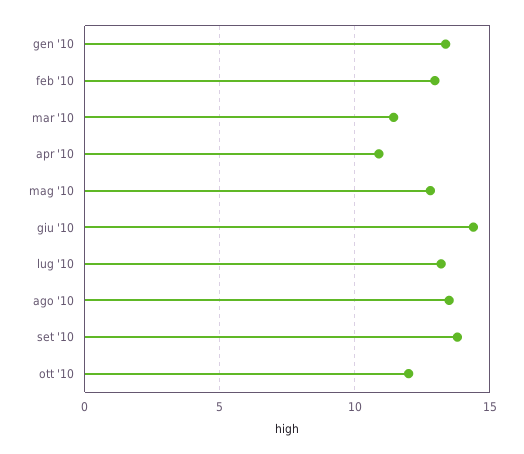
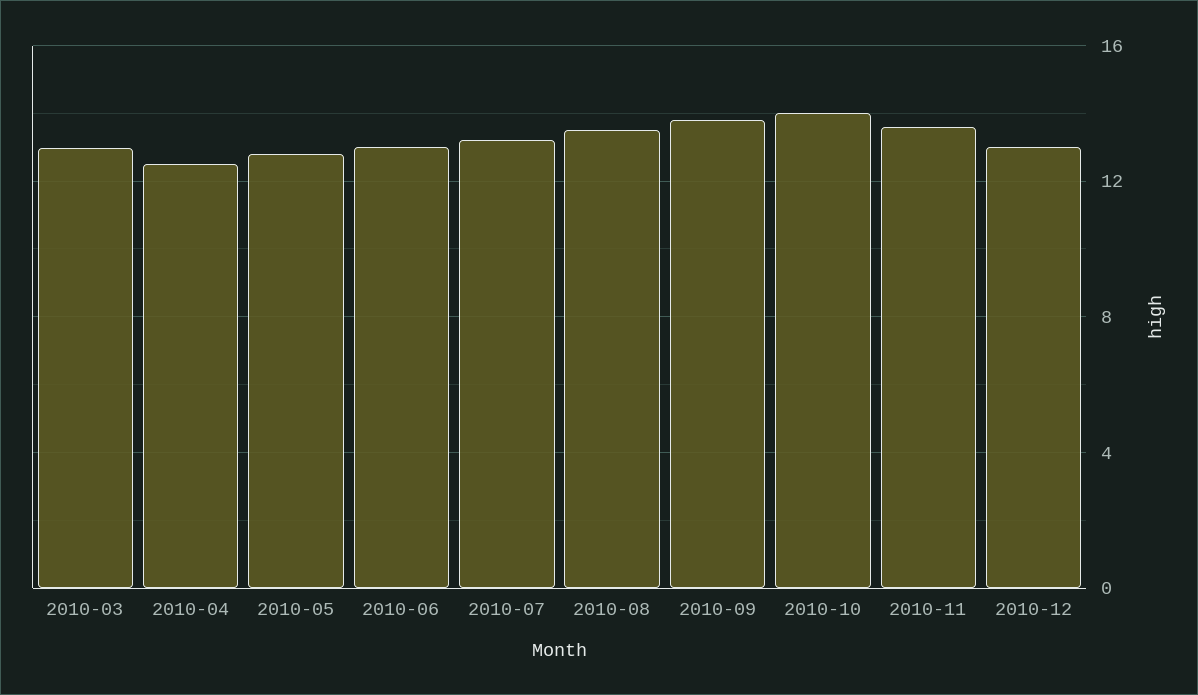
gen '10: 13.5 -> none
feb '10: 13 -> none
mar '10: 11.5 -> 13
apr '10: 11 -> 12.5
giu '10: 14.5 -> 13
ott '10: 12 -> 14
2010-11: none -> 13.5
2010-12: none -> 13

